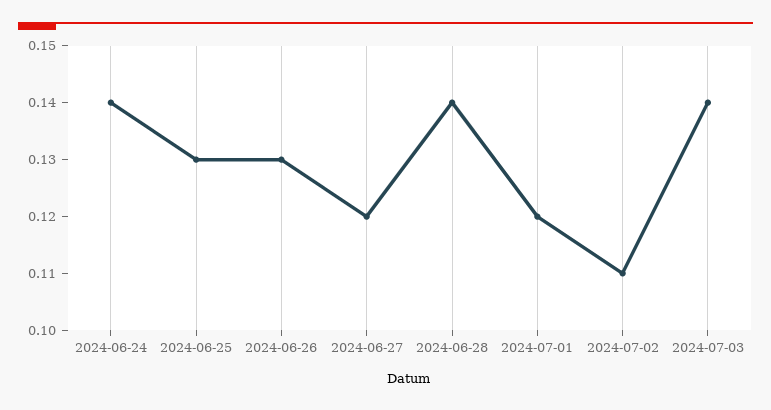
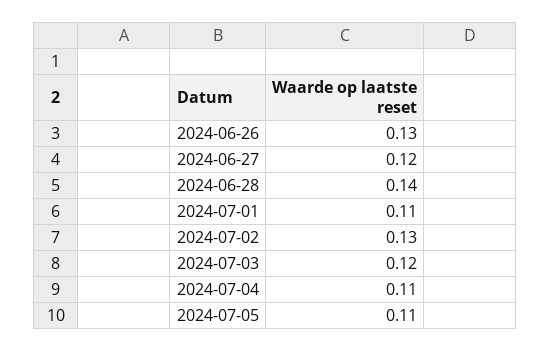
2024-06-24: 0.14 -> none
2024-06-25: 0.13 -> none
2024-07-01: 0.12 -> 0.11
2024-07-02: 0.11 -> 0.13
2024-07-03: 0.14 -> 0.12
2024-07-04: none -> 0.11
2024-07-05: none -> 0.11

